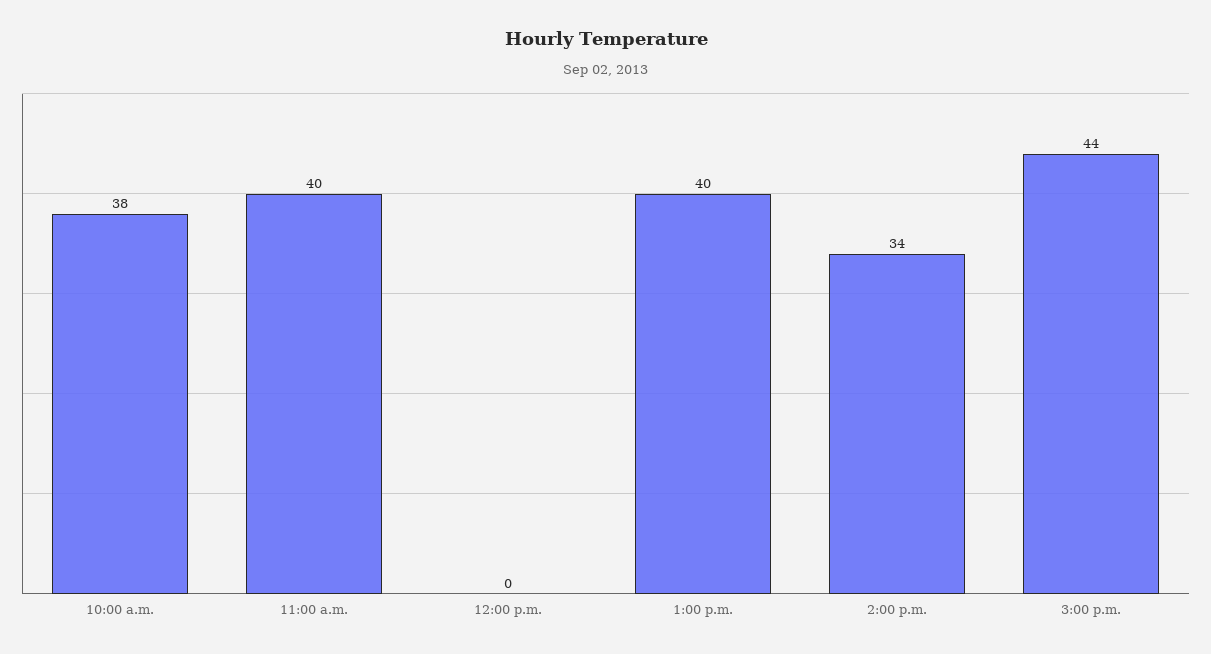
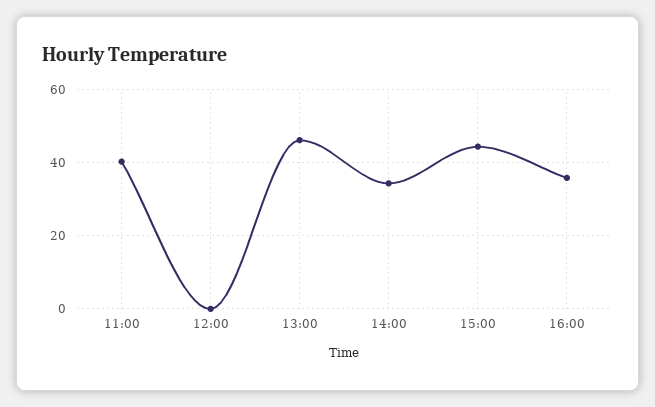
10:00 a.m.: 38 -> none
1:00 p.m.: 40 -> 46
16:00: none -> 36

